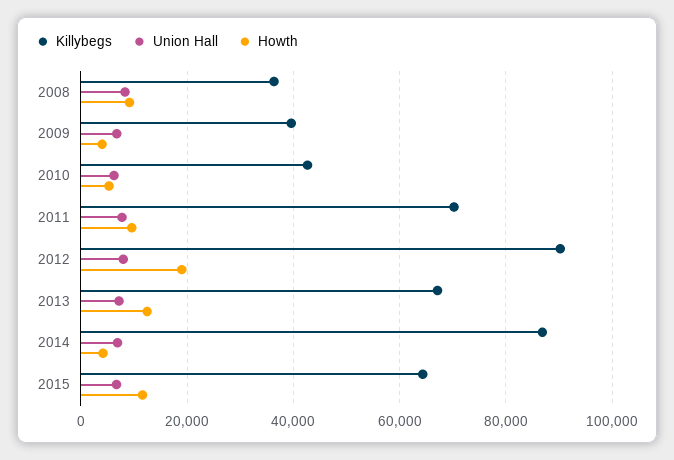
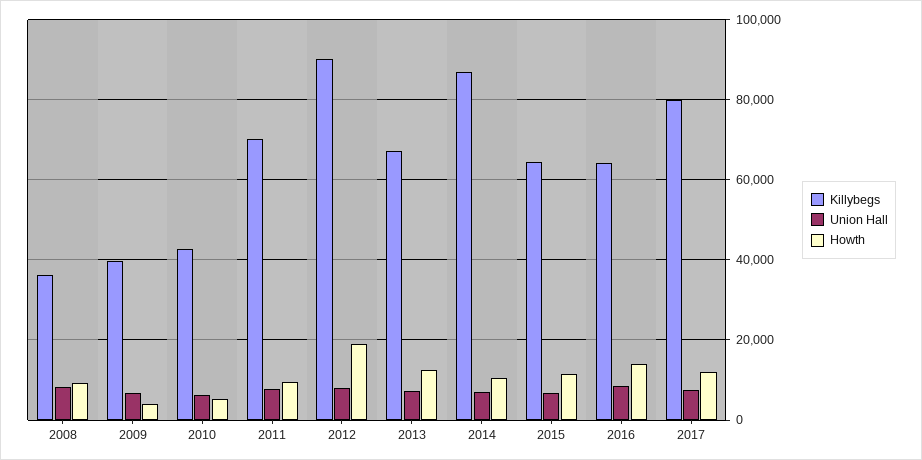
Howth, 2014: 4000 -> 10000
Killybegs, 2016: none -> 64000
Union Hall, 2016: none -> 8000
Howth, 2016: none -> 14000
Killybegs, 2017: none -> 80000
Union Hall, 2017: none -> 8000
Howth, 2017: none -> 12000

